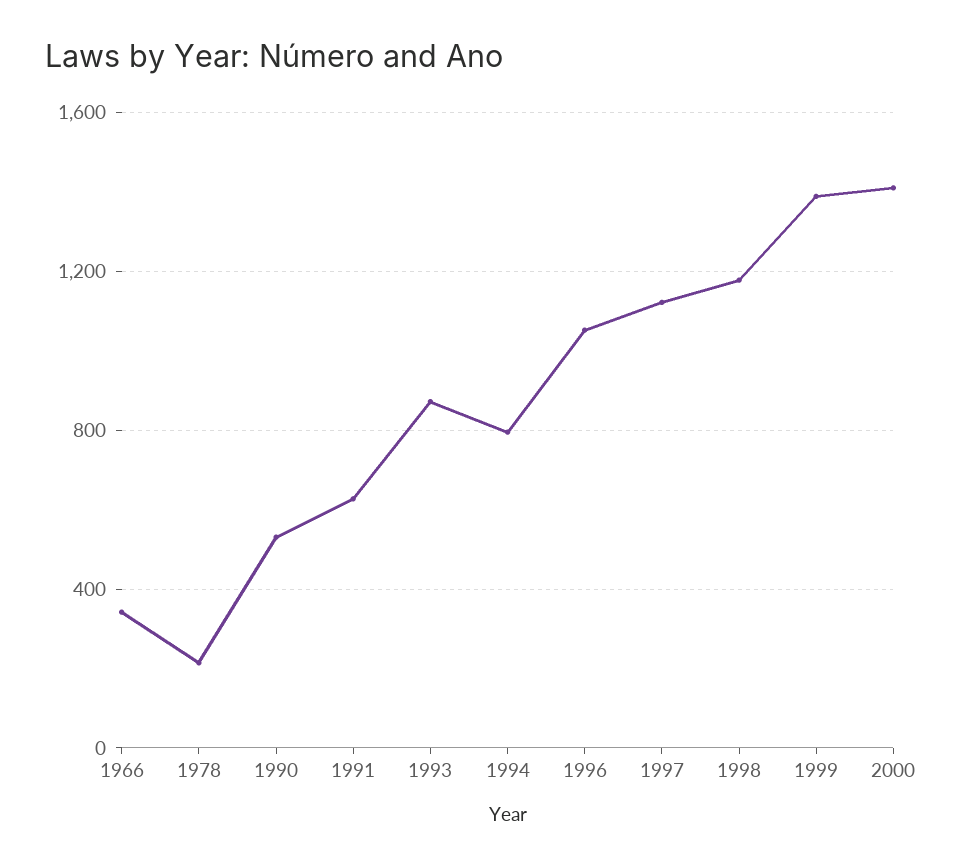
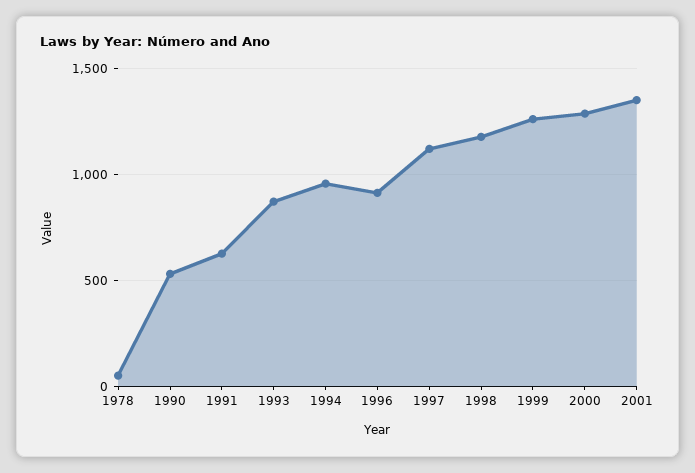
1966: 350 -> none
1978: 200 -> 50
1994: 800 -> 950
1996: 1050 -> 900
1999: 1400 -> 1250
2000: 1400 -> 1300
2001: none -> 1350

